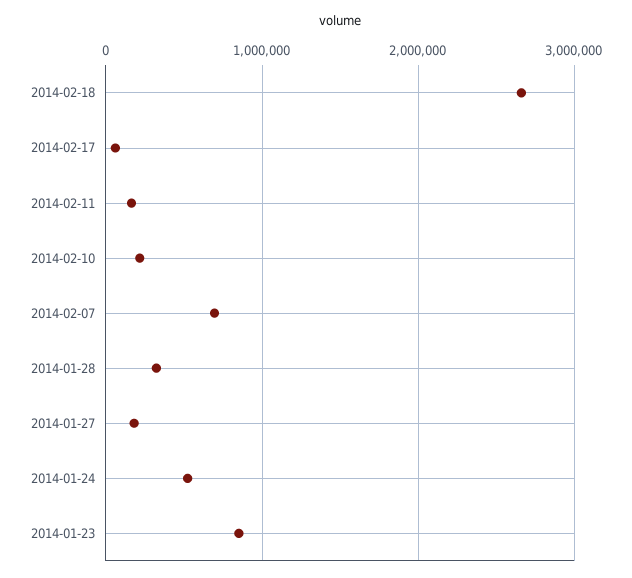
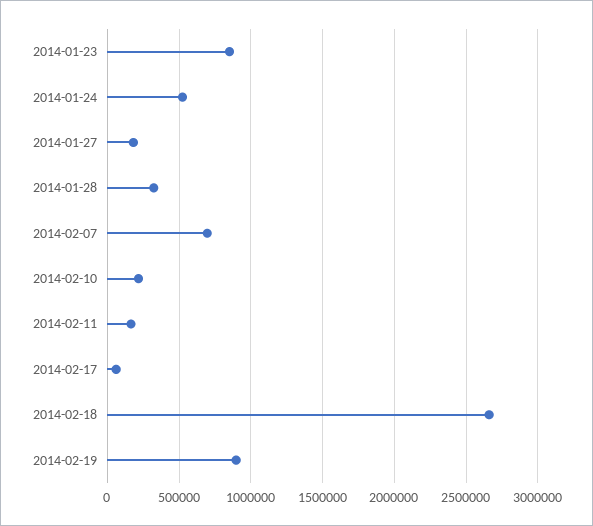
2014-02-19: none -> 900000

